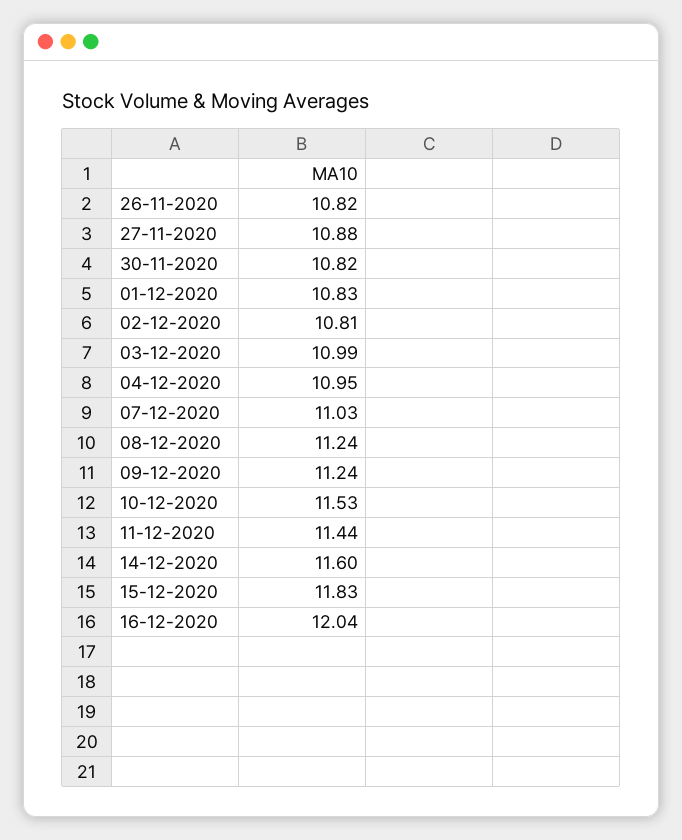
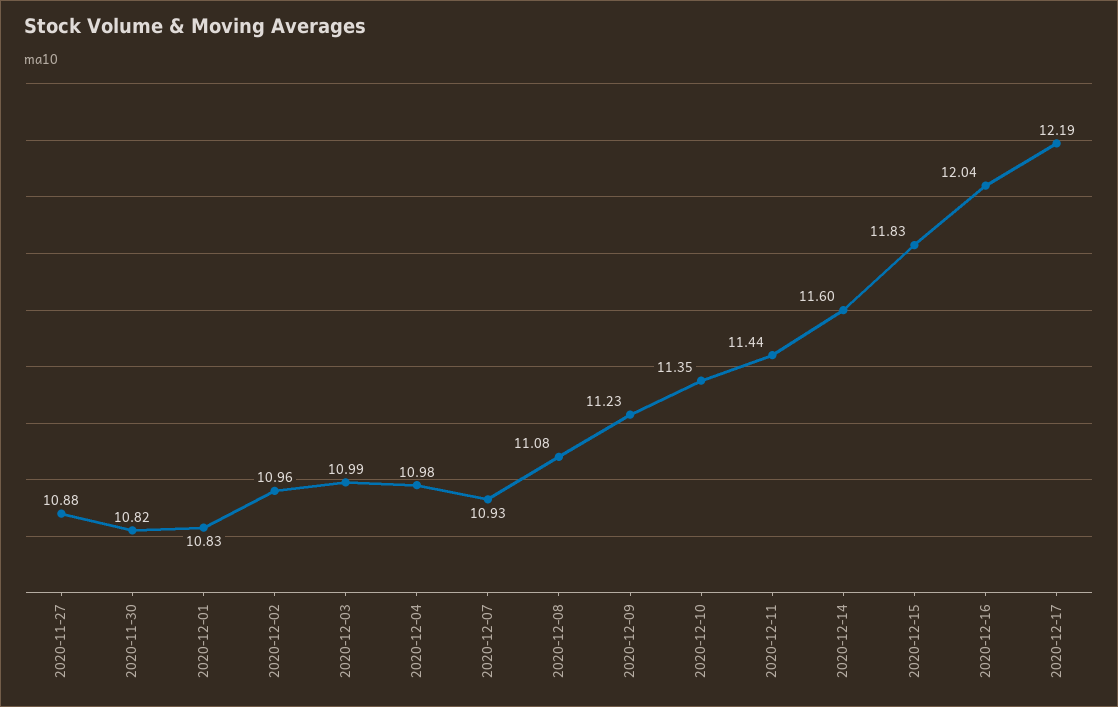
26-11-2020: 10.82 -> none
02-12-2020: 10.81 -> 10.96
04-12-2020: 10.95 -> 10.98
07-12-2020: 11.03 -> 10.93
08-12-2020: 11.24 -> 11.08
09-12-2020: 11.24 -> 11.23
10-12-2020: 11.53 -> 11.35
2020-12-17: none -> 12.19

